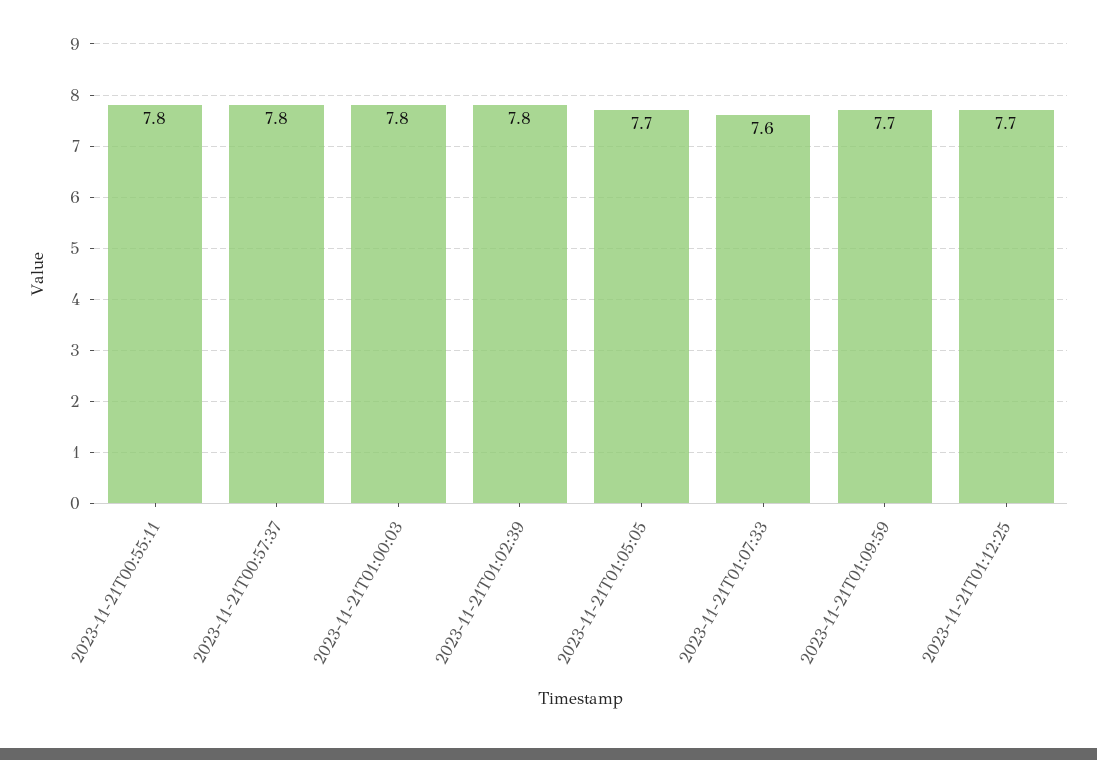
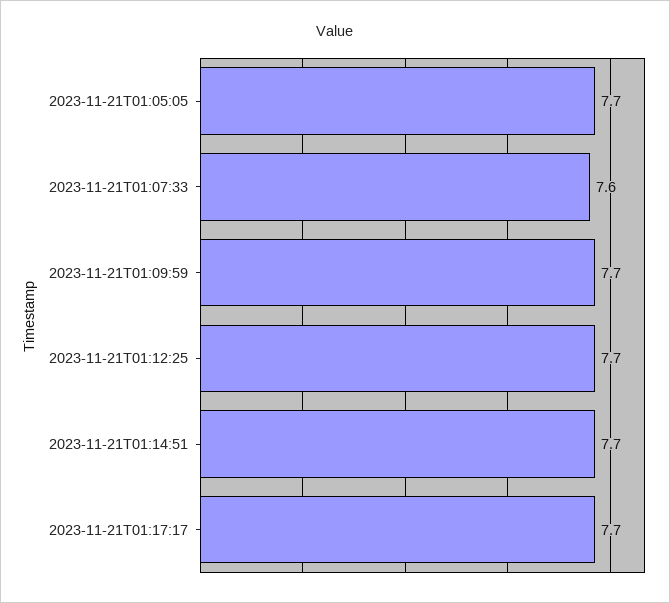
2023-11-21T00:55:11: 7.8 -> none
2023-11-21T00:57:37: 7.8 -> none
2023-11-21T01:00:03: 7.8 -> none
2023-11-21T01:02:39: 7.8 -> none
2023-11-21T01:14:51: none -> 7.7
2023-11-21T01:17:17: none -> 7.7

